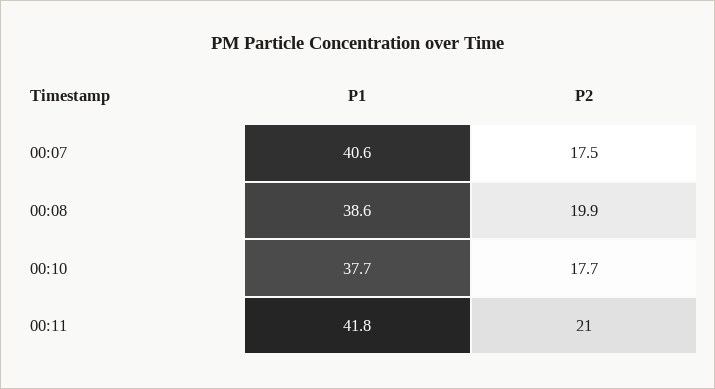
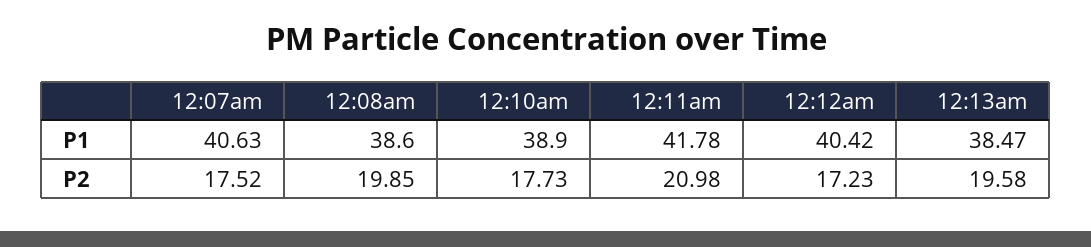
P1, 00:10: 37.7 -> 38.9
P1, 12:12am: none -> 40.42
P1, 12:13am: none -> 38.47
P2, 12:12am: none -> 17.23
P2, 12:13am: none -> 19.58

